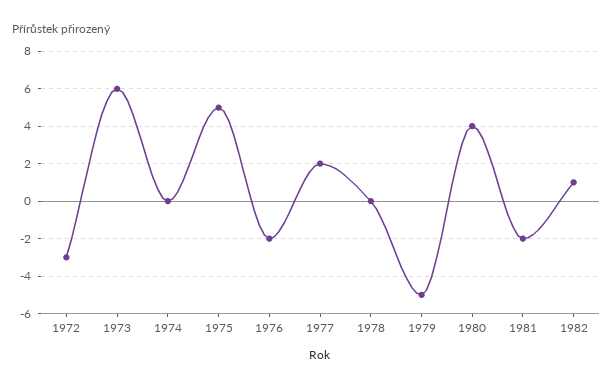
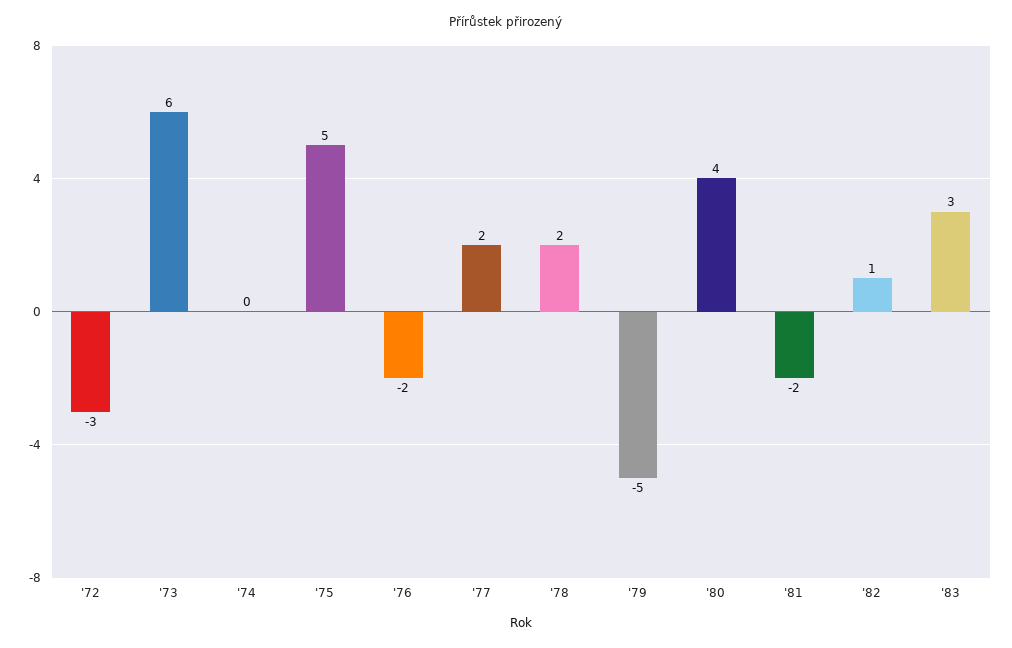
1978: 0 -> 2
'83: none -> 3

